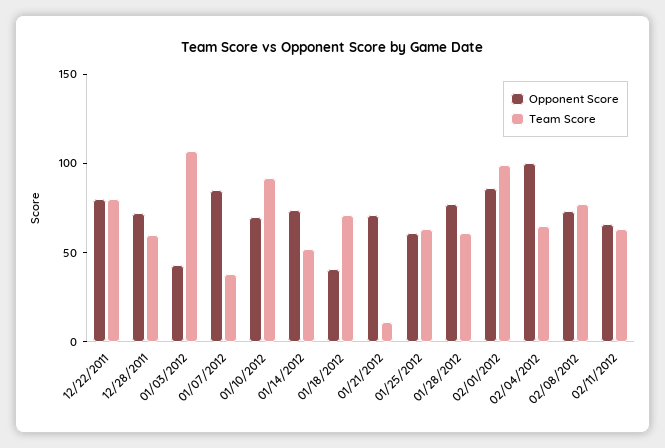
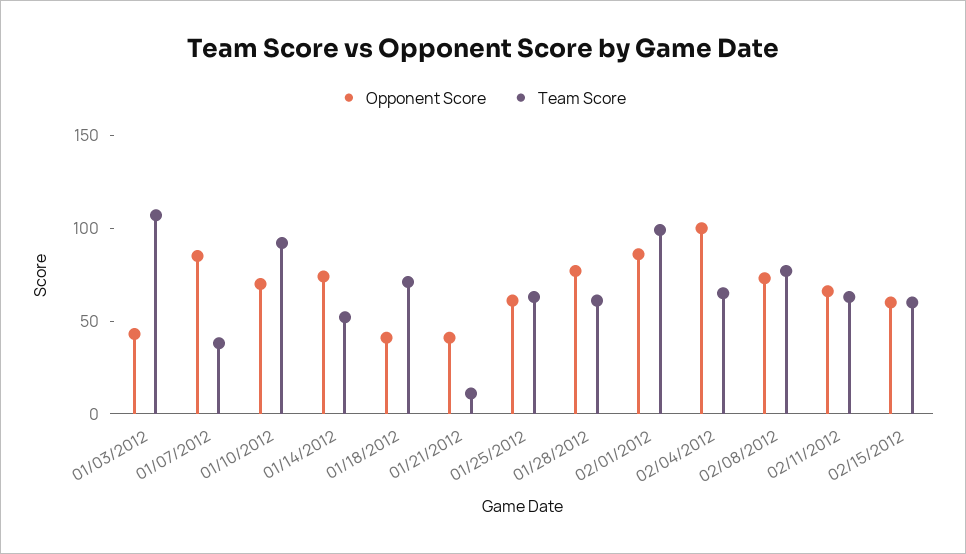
Opponent Score, 12/22/2011: 80 -> none
Team Score, 12/22/2011: 80 -> none
Opponent Score, 12/28/2011: 70 -> none
Team Score, 12/28/2011: 60 -> none
Opponent Score, 01/21/2012: 70 -> 40
Opponent Score, 02/15/2012: none -> 60
Team Score, 02/15/2012: none -> 60

